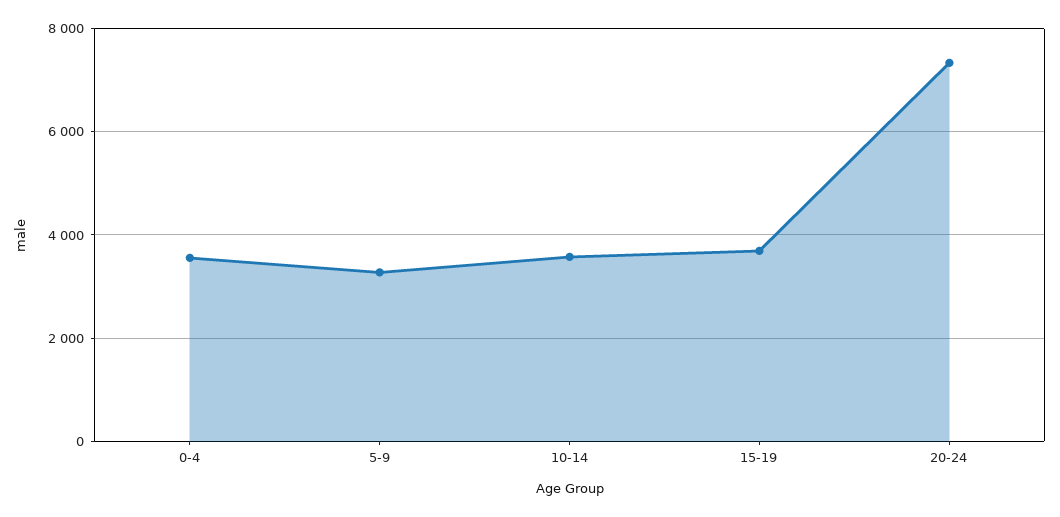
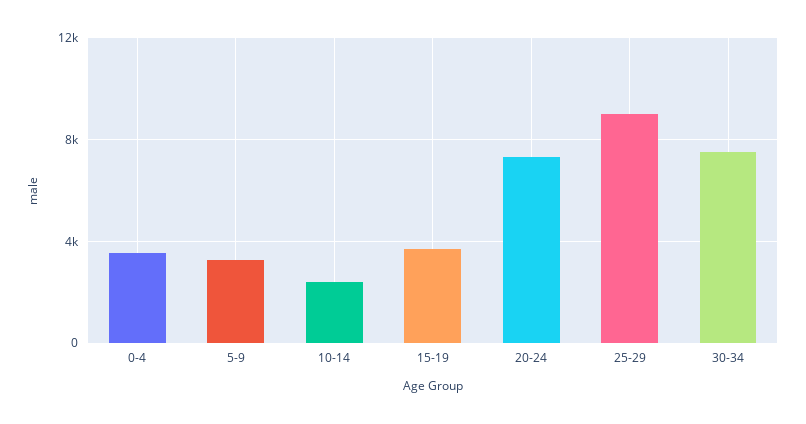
10-14: 3600 -> 2500
25-29: none -> 9000
30-34: none -> 7500

